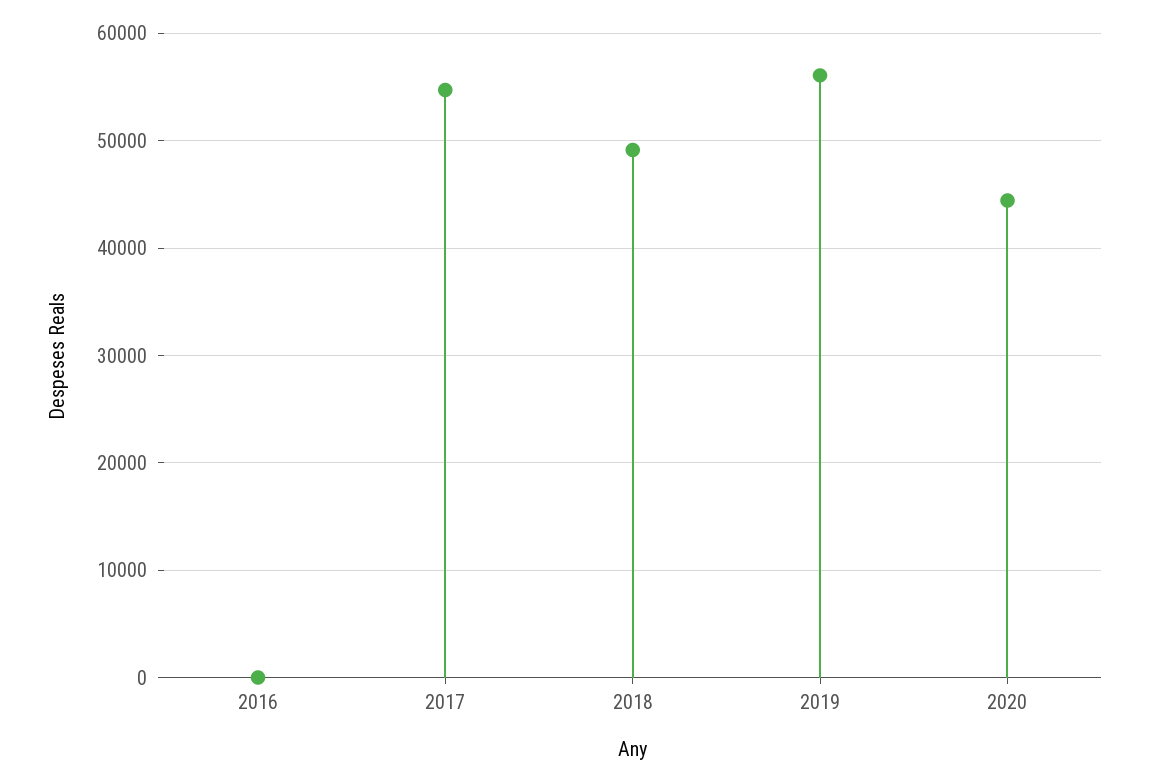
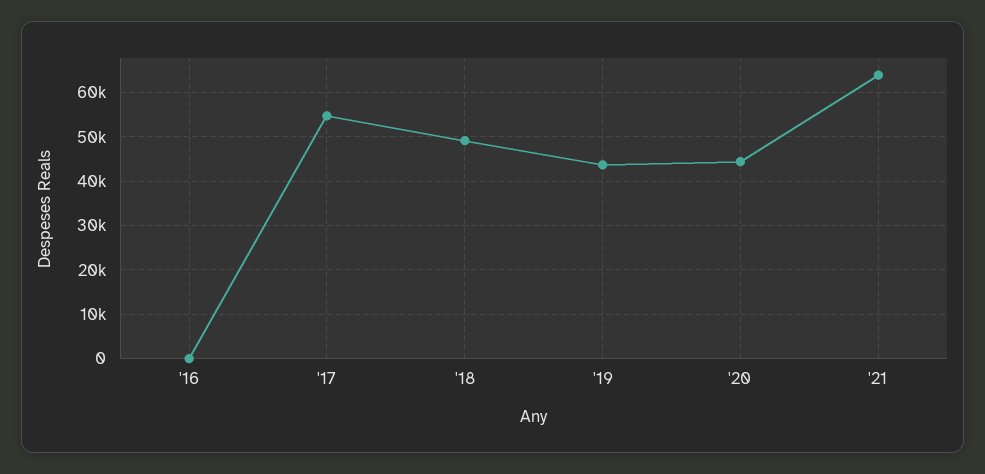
2019: 56000 -> 44000
'21: none -> 64000

